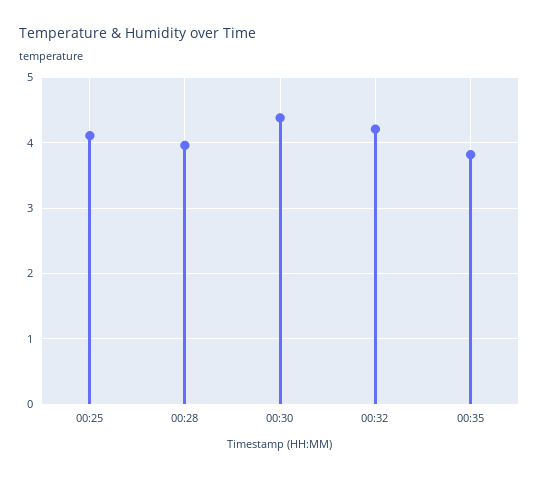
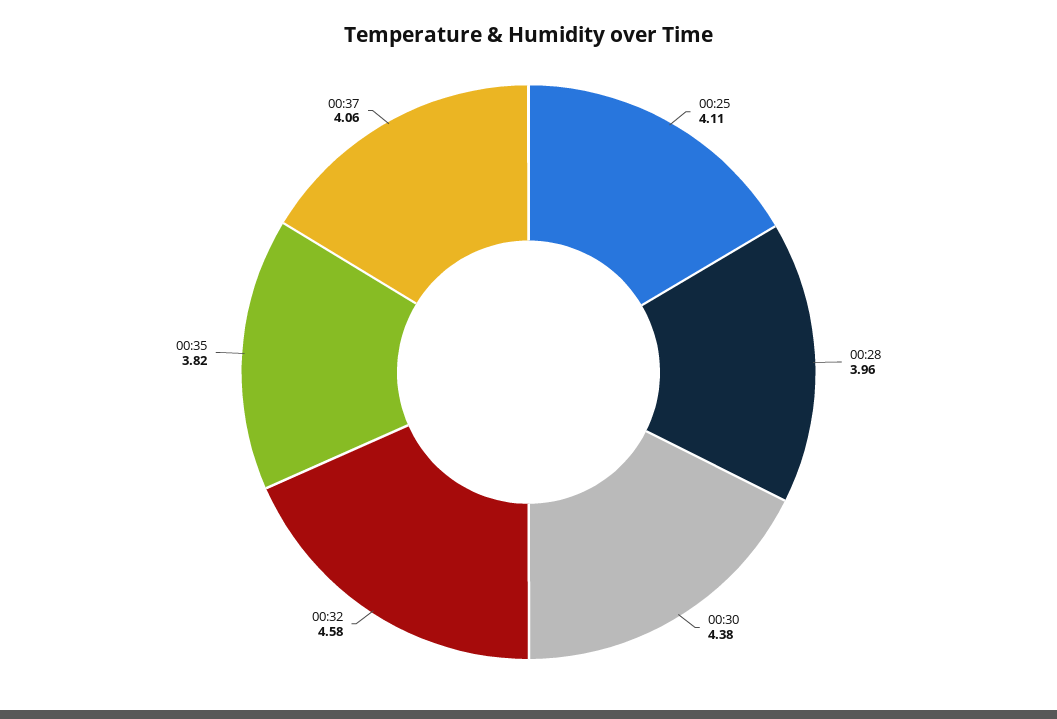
00:32: 4.2 -> 4.58
00:37: none -> 4.06

